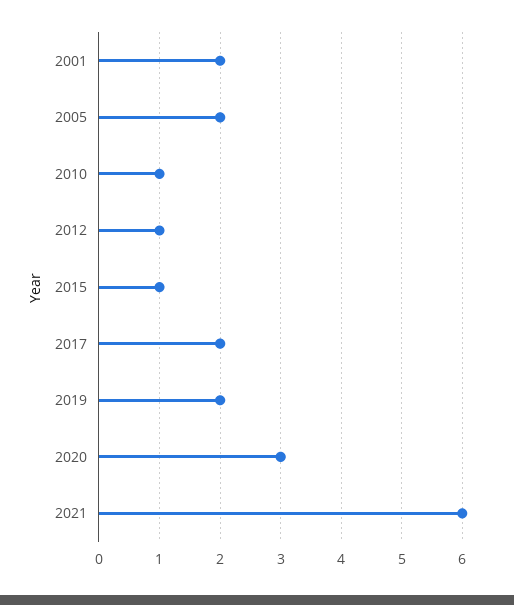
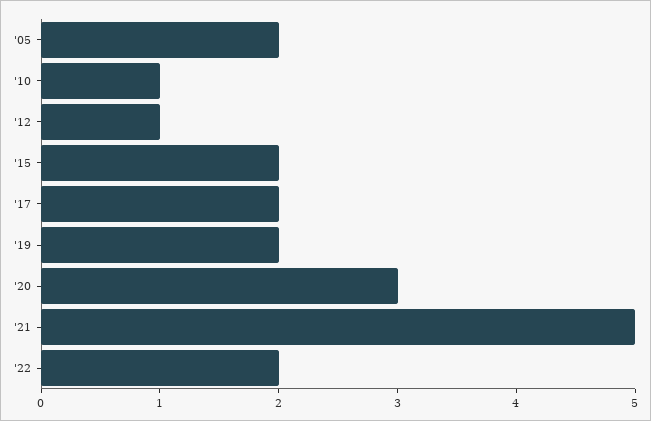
2001: 2 -> none
2015: 1 -> 2
2021: 6 -> 5
'22: none -> 2

